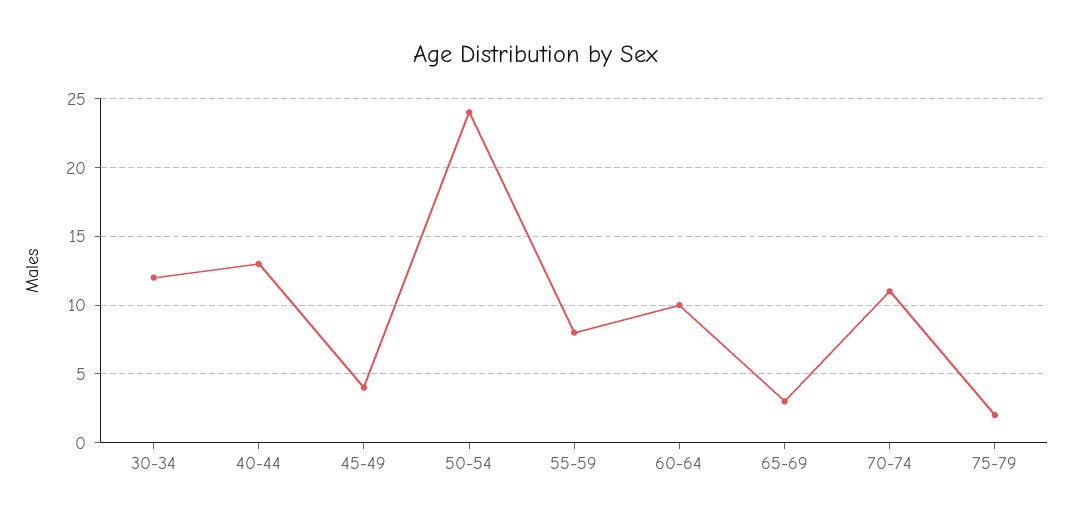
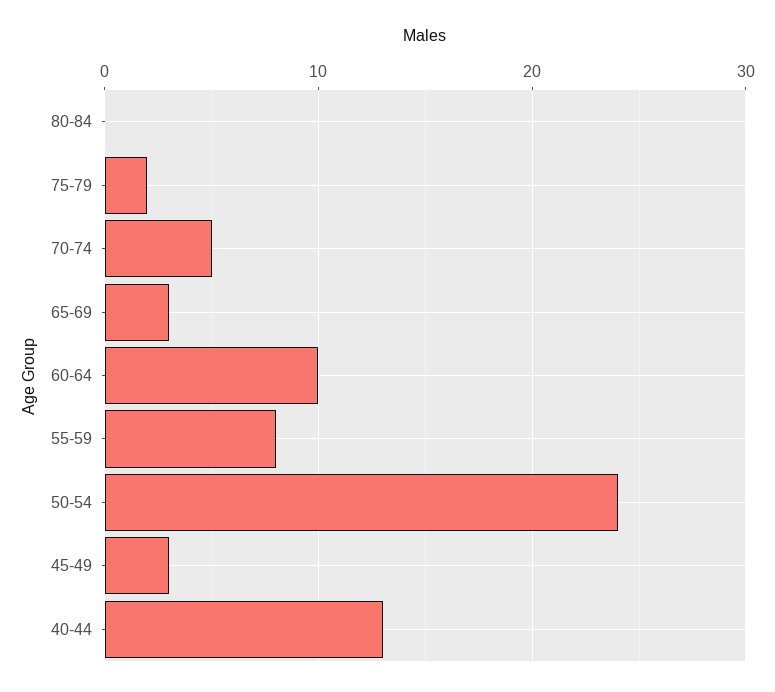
30-34: 12 -> none
45-49: 4 -> 3
70-74: 11 -> 5
80-84: none -> 0

